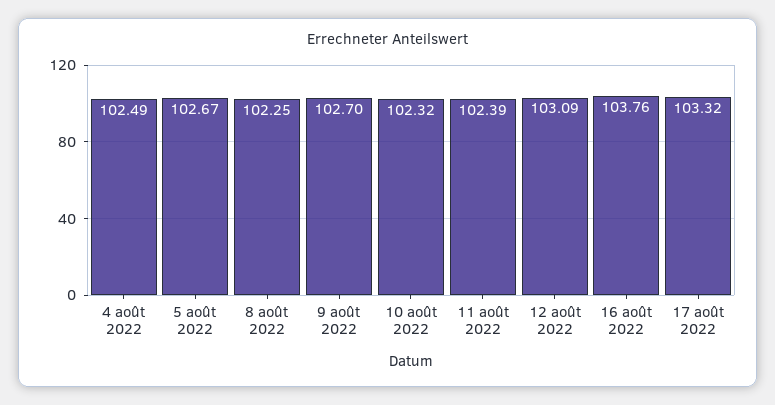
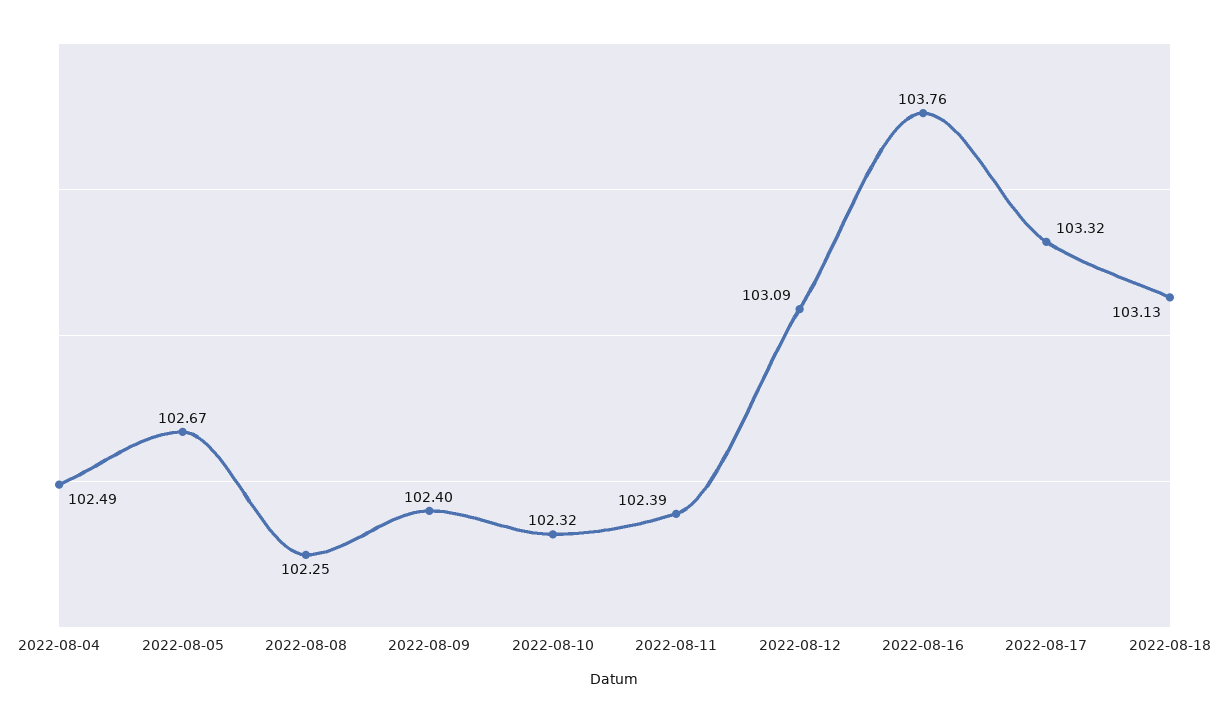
9 août 2022: 102.7 -> 102.4
2022-08-18: none -> 103.13

